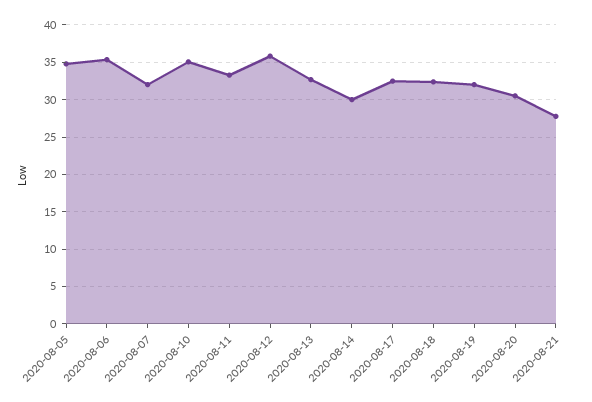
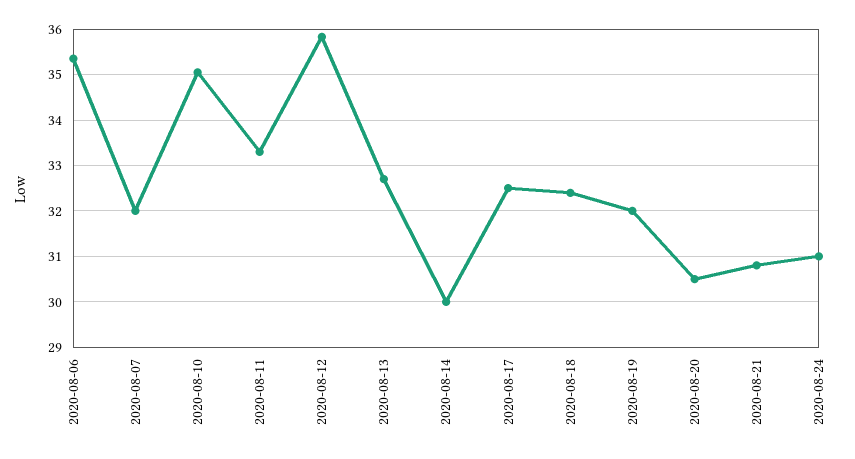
2020-08-05: 35 -> none
2020-08-21: 28 -> 30.8
2020-08-24: none -> 31

